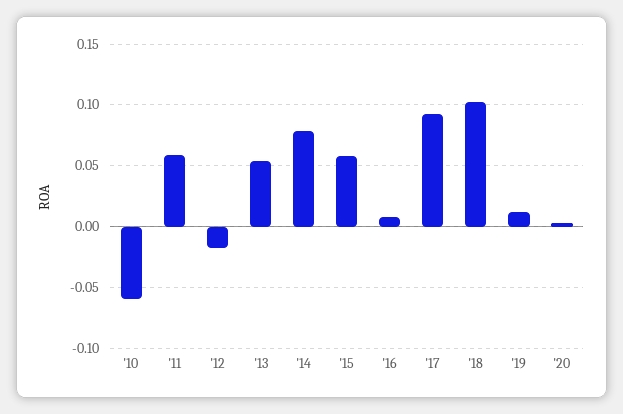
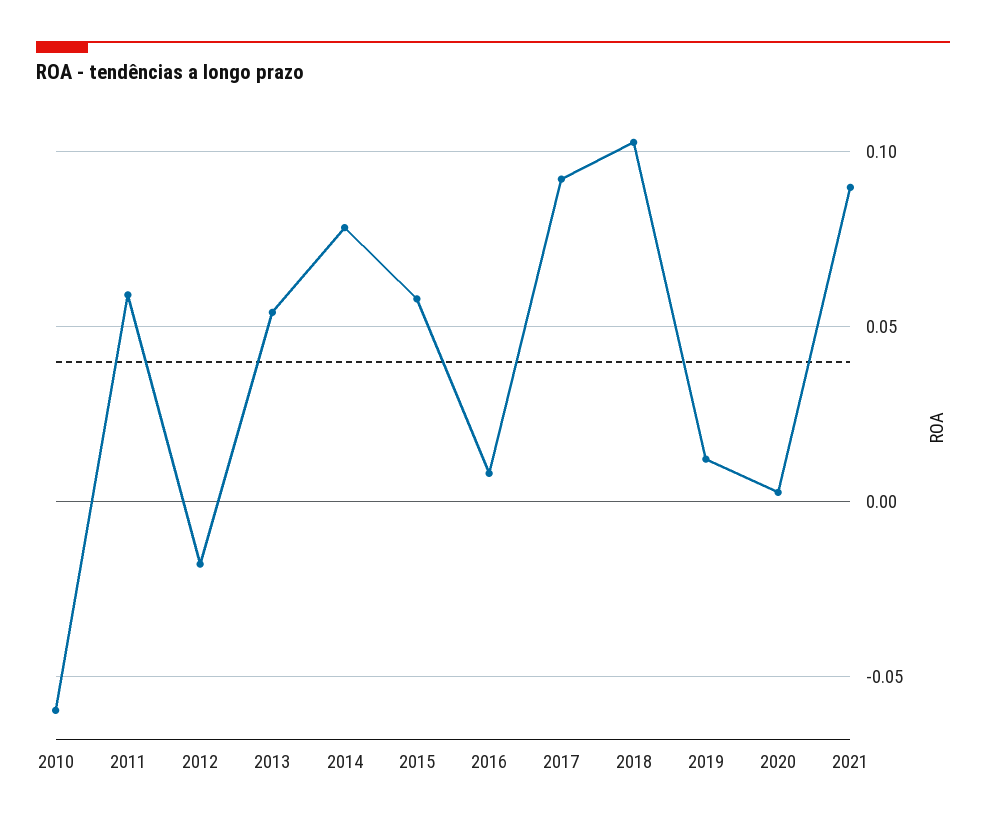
2021: none -> 0.09

